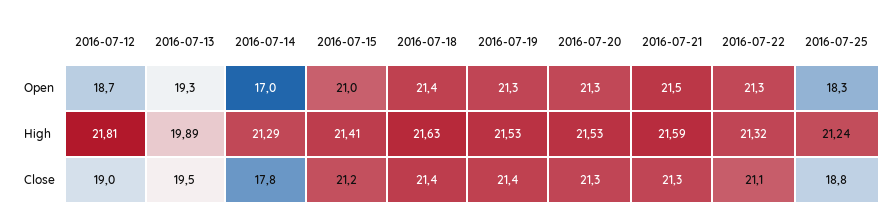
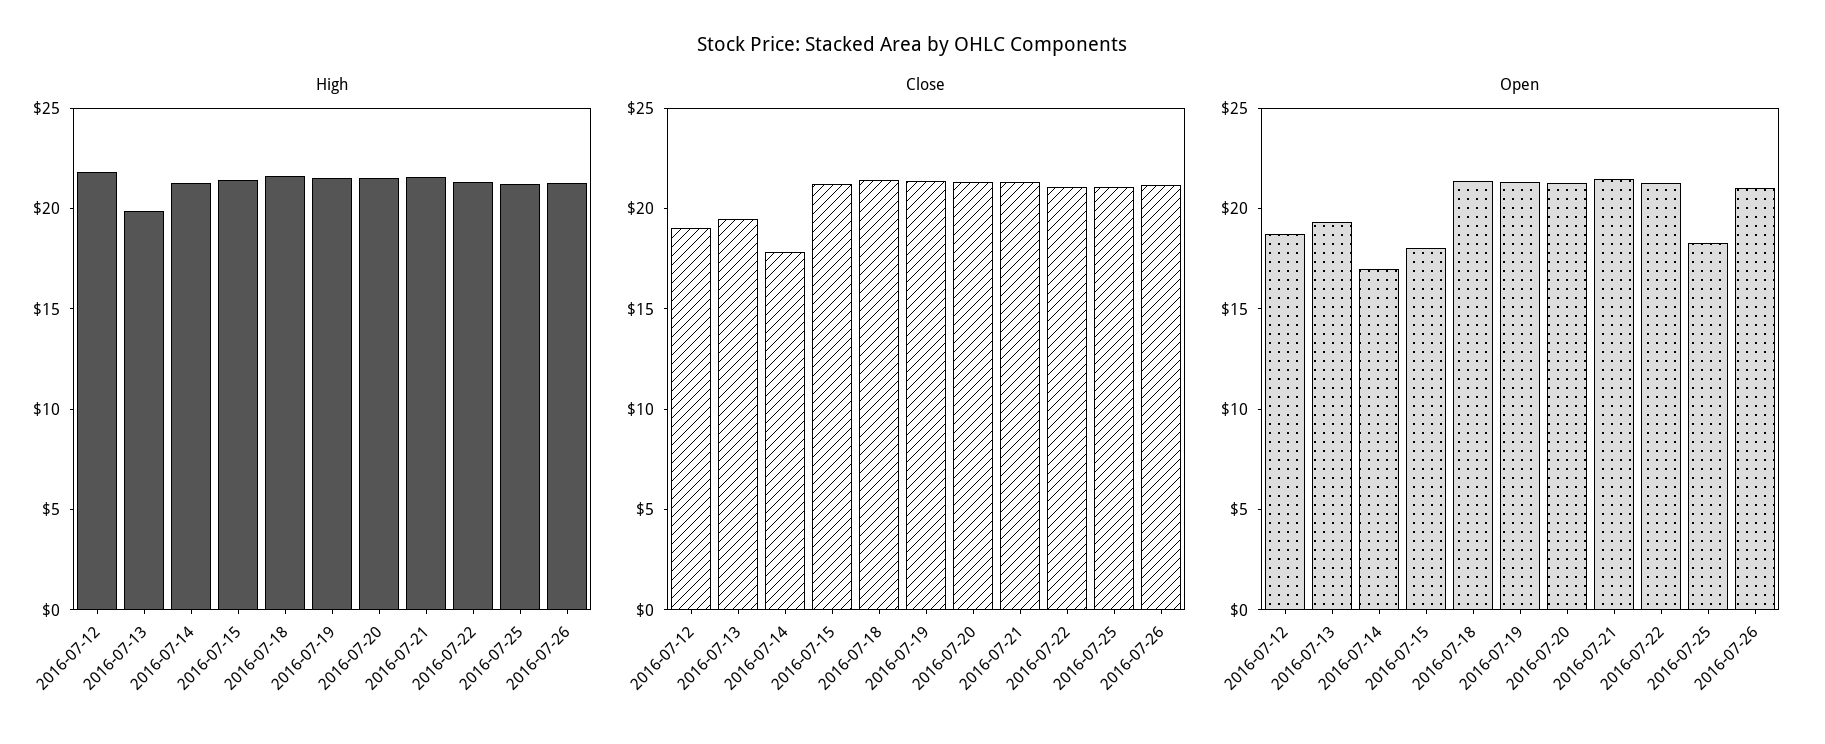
Open, 2016-07-15: 21 -> 18
Close, 2016-07-25: 18.8 -> 21
High, 2016-07-26: none -> 21
Close, 2016-07-26: none -> 21
Open, 2016-07-26: none -> 21

